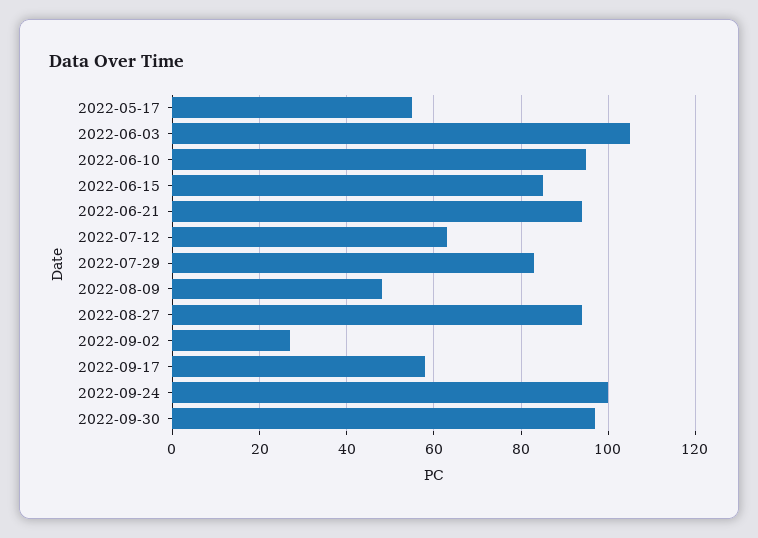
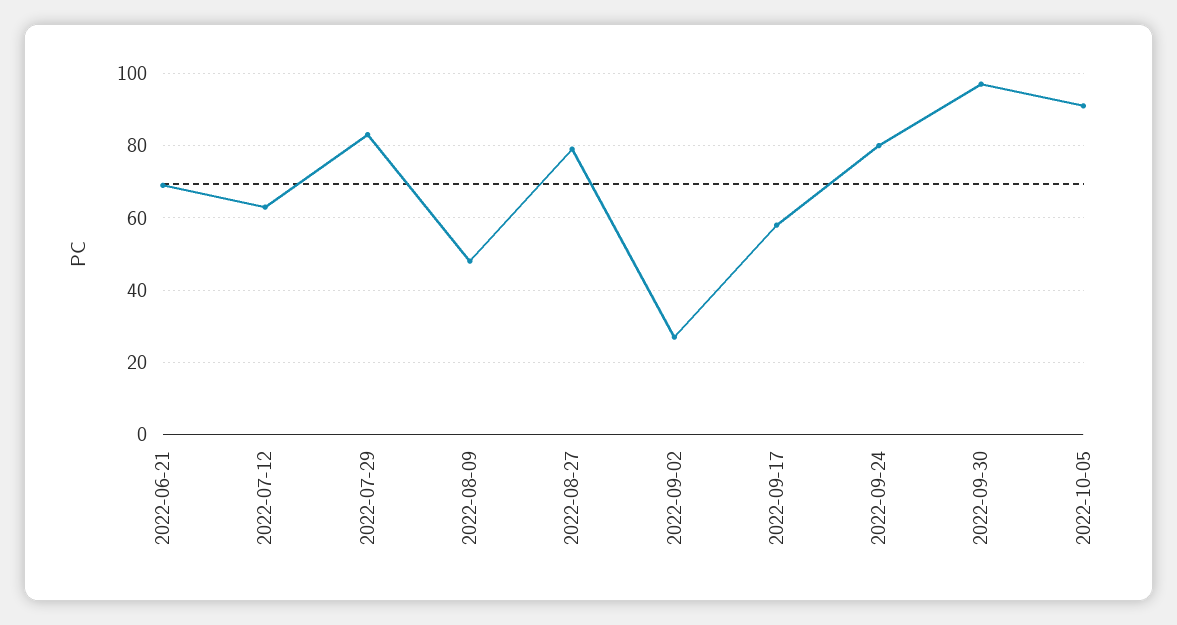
2022-05-17: 55 -> none
2022-06-03: 105 -> none
2022-06-10: 95 -> none
2022-06-15: 85 -> none
2022-06-21: 95 -> 70
2022-08-27: 95 -> 80
2022-09-24: 100 -> 80
2022-10-05: none -> 90

